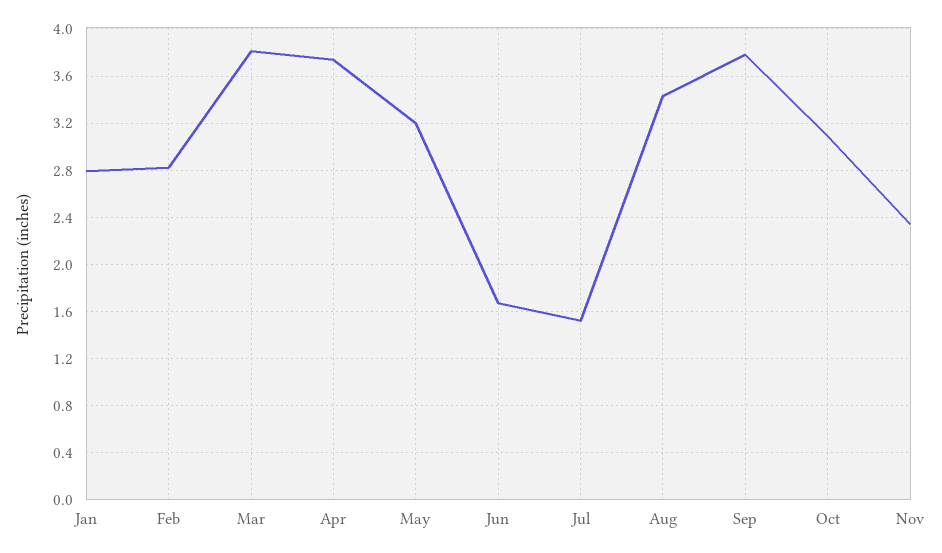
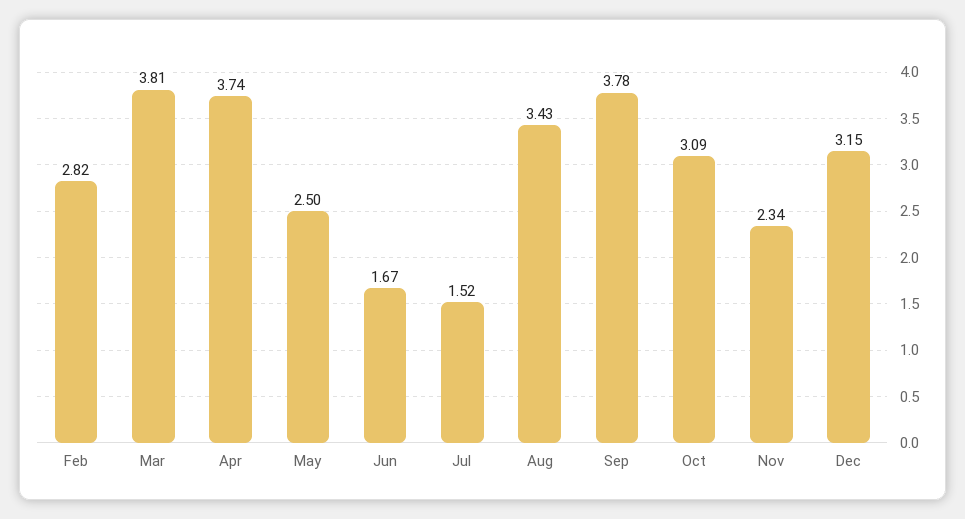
Jan: 2.8 -> none
May: 3.2 -> 2.5
Dec: none -> 3.15

